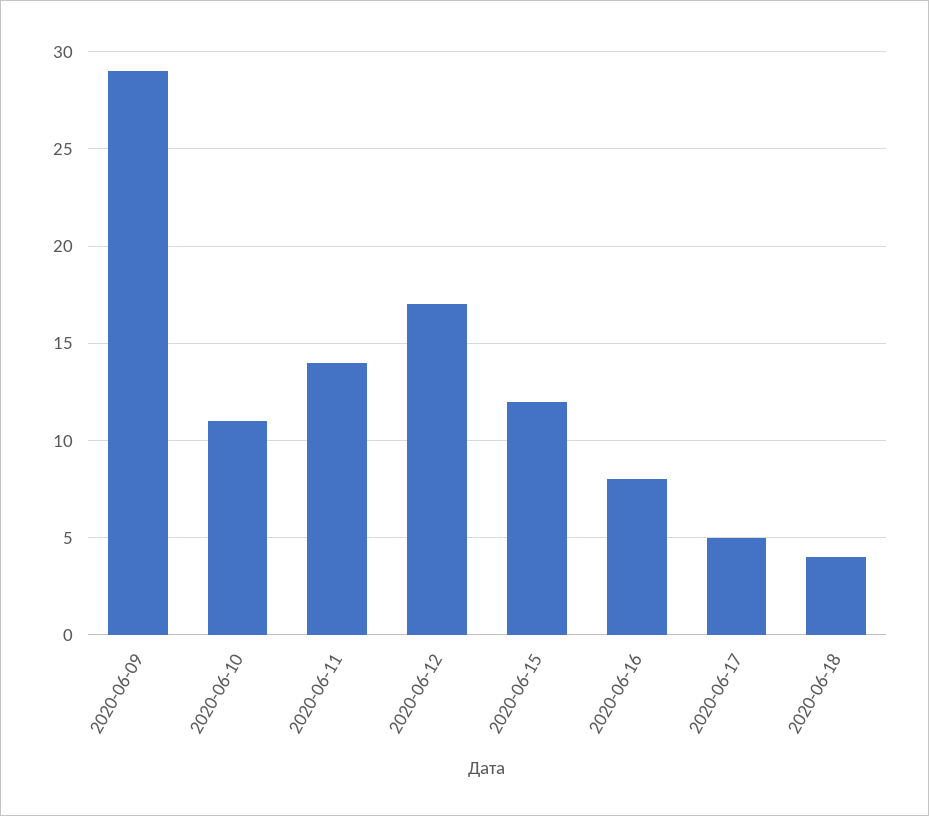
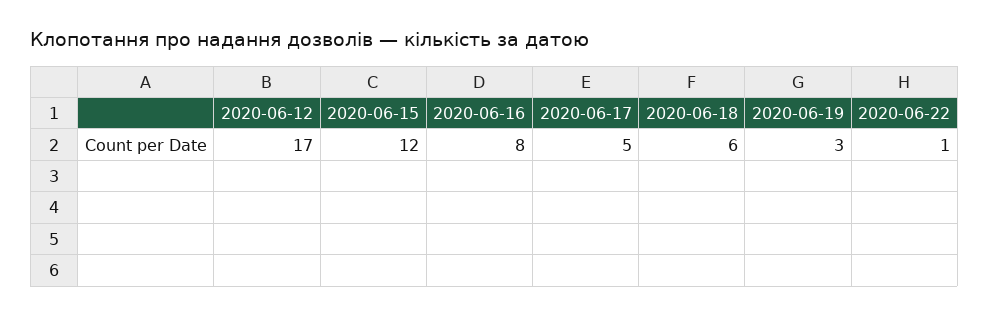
2020-06-09: 29 -> none
2020-06-10: 11 -> none
2020-06-11: 14 -> none
2020-06-18: 4 -> 6
2020-06-19: none -> 3
2020-06-22: none -> 1

